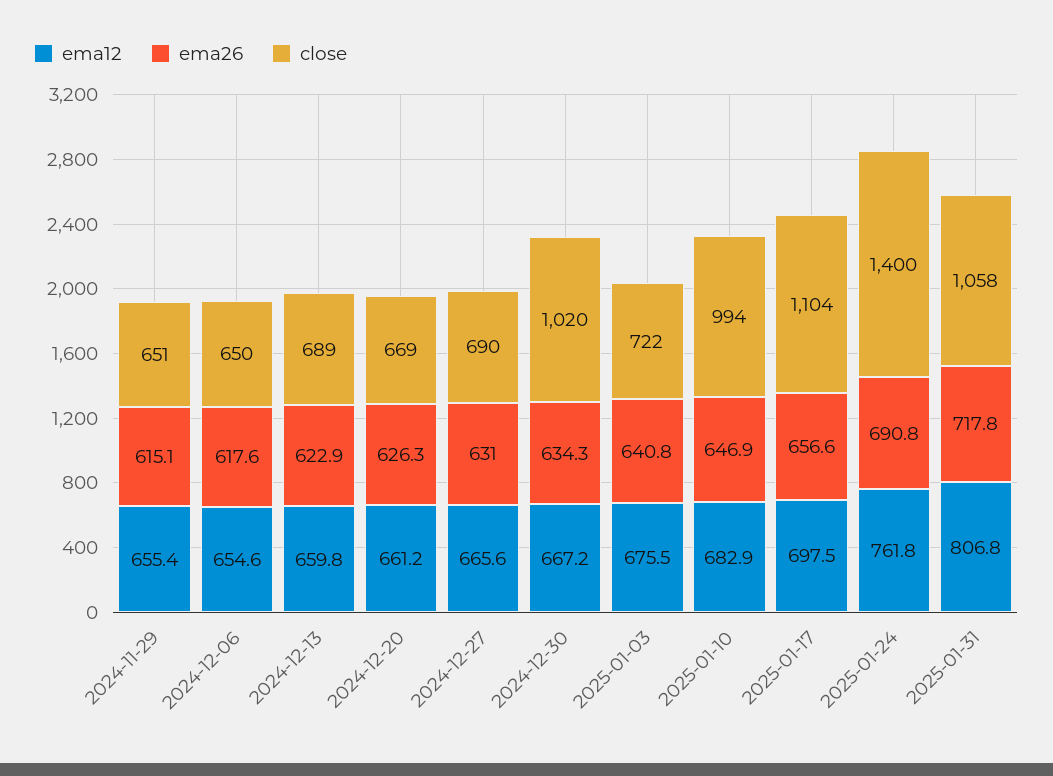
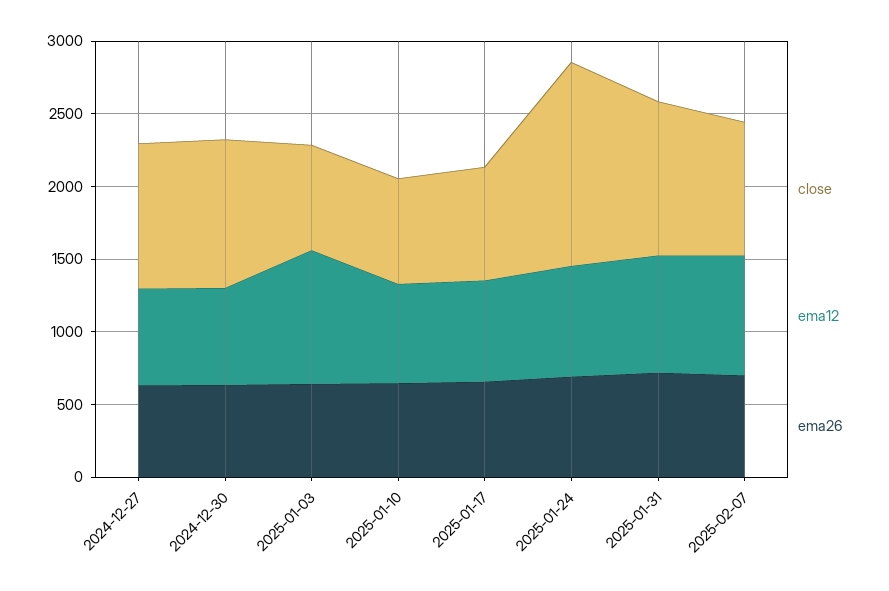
ema12, 2024-11-29: 655.4 -> none
ema26, 2024-11-29: 615.1 -> none
close, 2024-11-29: 651 -> none
ema12, 2024-12-06: 654.6 -> none
ema26, 2024-12-06: 617.6 -> none
close, 2024-12-06: 650 -> none
ema12, 2024-12-13: 659.8 -> none
ema26, 2024-12-13: 622.9 -> none
close, 2024-12-13: 689 -> none
ema12, 2024-12-20: 661.2 -> none
ema26, 2024-12-20: 626.3 -> none
close, 2024-12-20: 669 -> none
close, 2024-12-27: 690 -> 1000
ema12, 2025-01-03: 675.5 -> 900
close, 2025-01-10: 994 -> 700
close, 2025-01-17: 1104 -> 800
close, 2025-02-07: none -> 900
ema12, 2025-02-07: none -> 800
ema26, 2025-02-07: none -> 700

